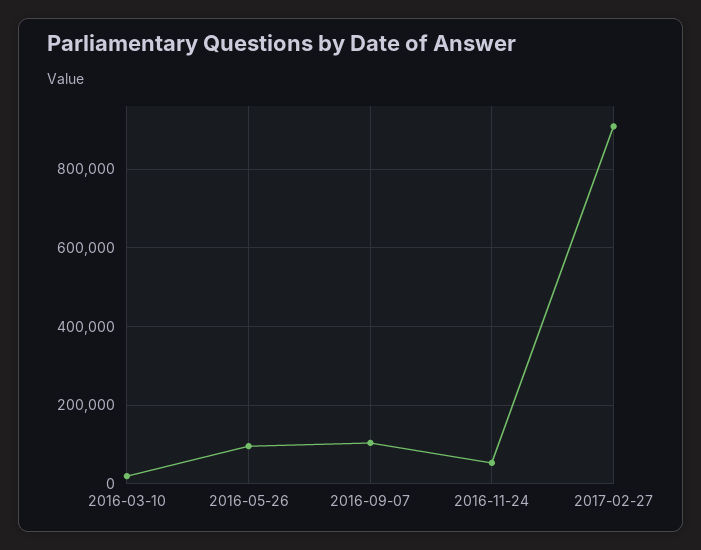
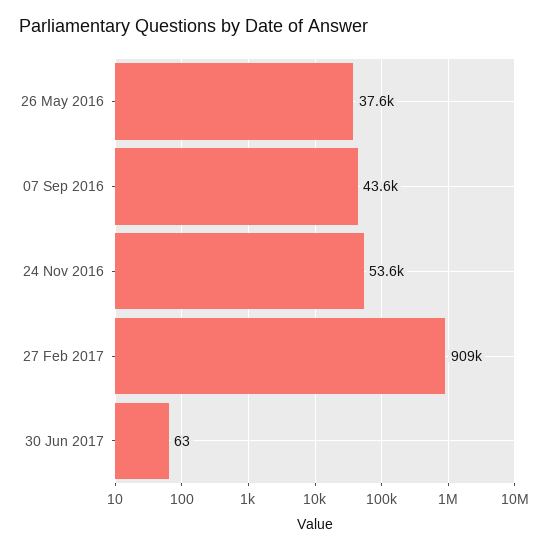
2016-03-10: 20000 -> none
2016-05-26: 100000 -> 37600
2016-09-07: 100000 -> 43600
30 Jun 2017: none -> 63

